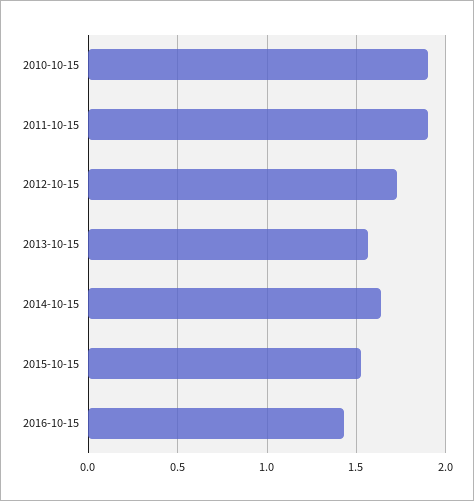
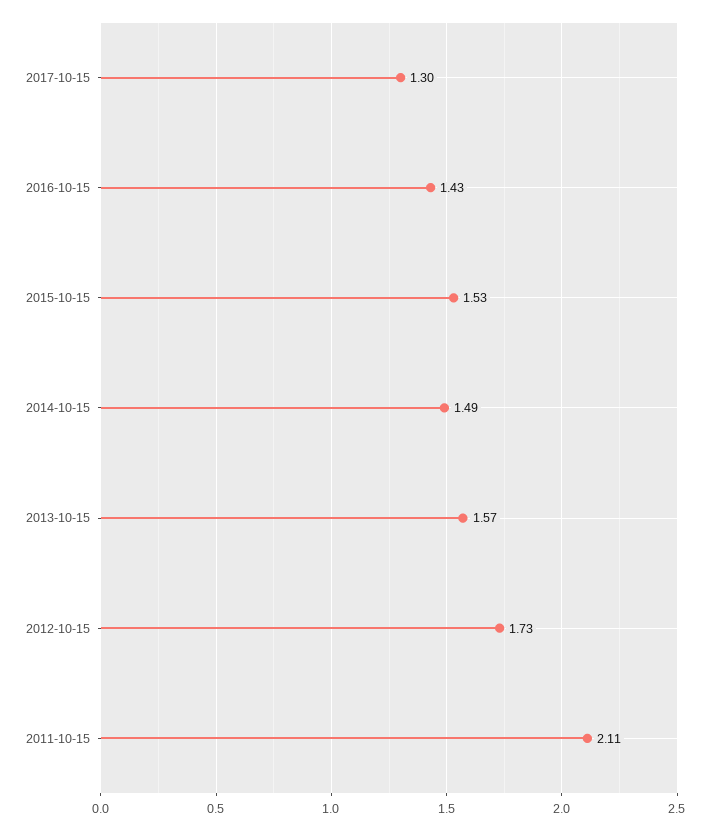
2010-10-15: 1.9 -> none
2011-10-15: 1.9 -> 2.11
2014-10-15: 1.65 -> 1.49
2017-10-15: none -> 1.3

